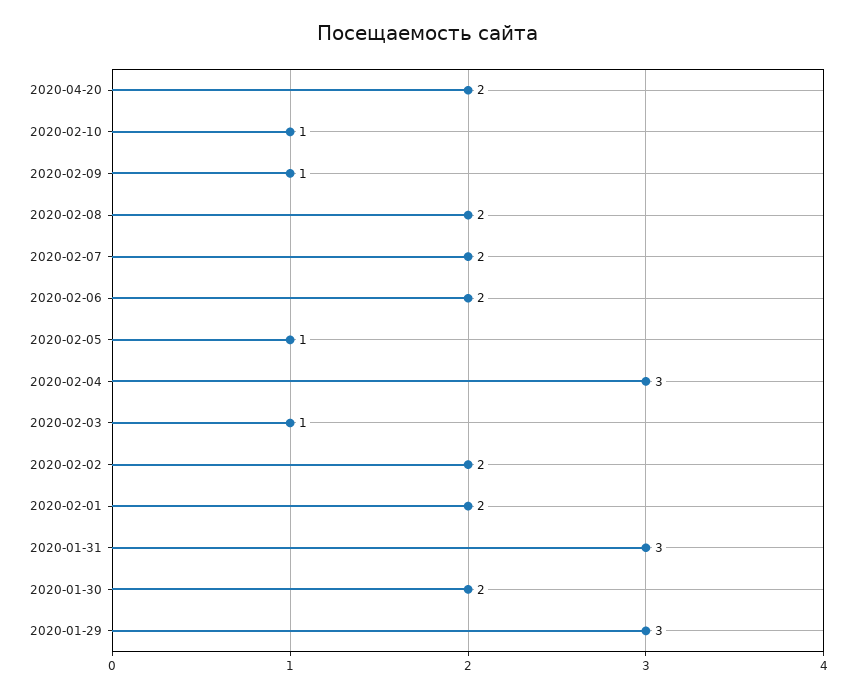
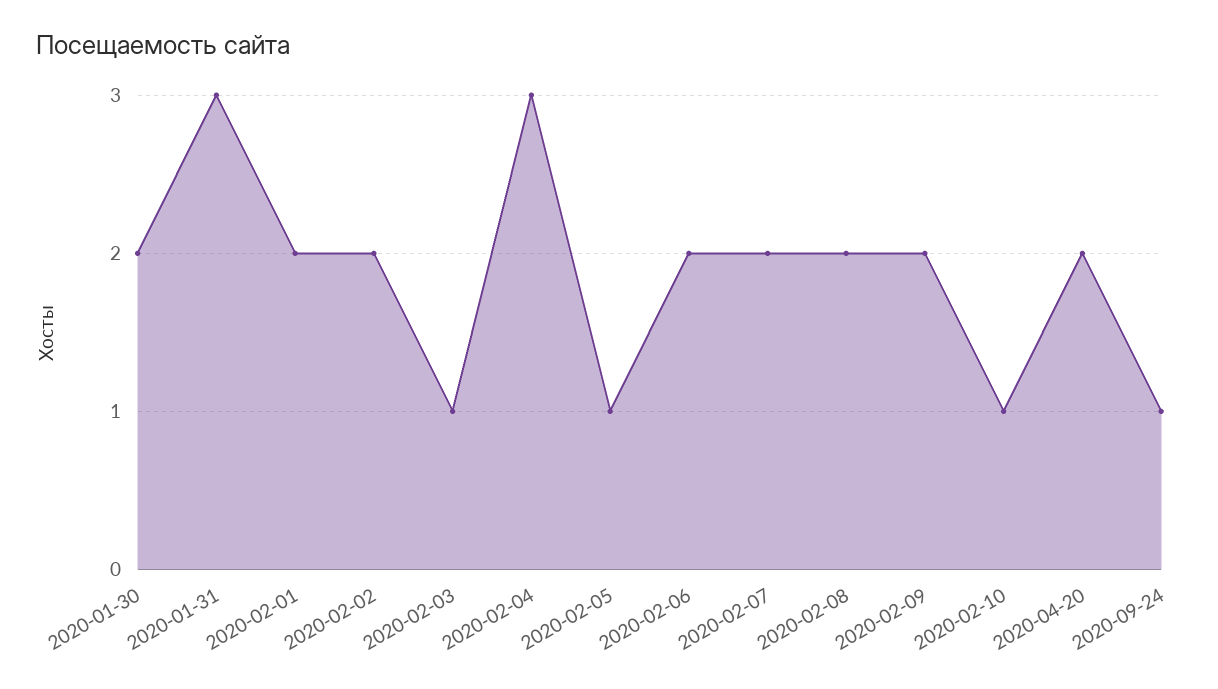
2020-02-09: 1 -> 2
2020-01-29: 3 -> none
2020-09-24: none -> 1

